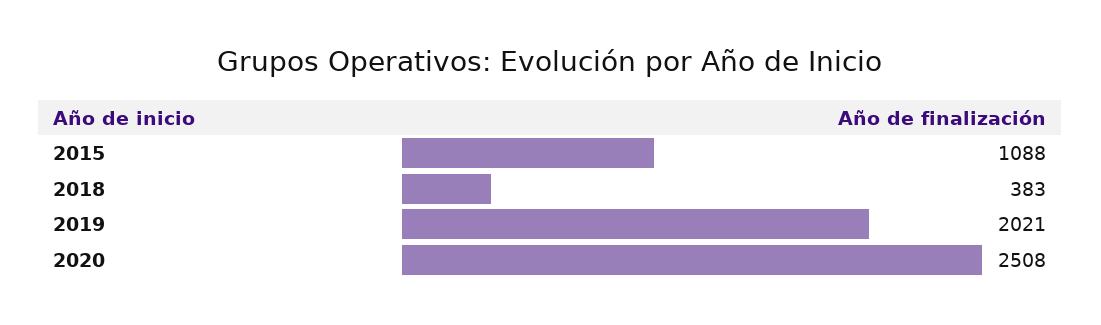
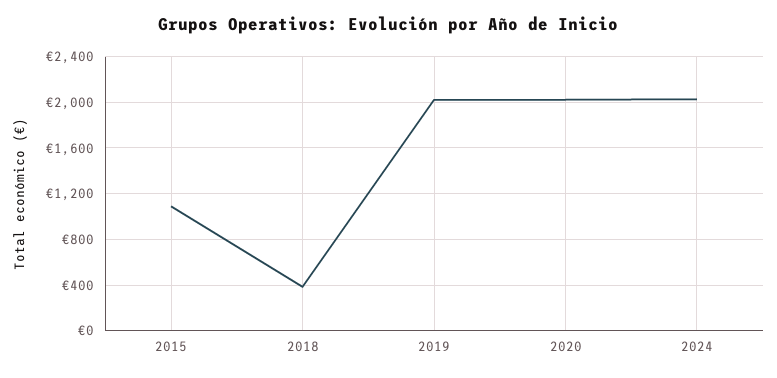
2020: 2508 -> 2000
2024: none -> 2000

